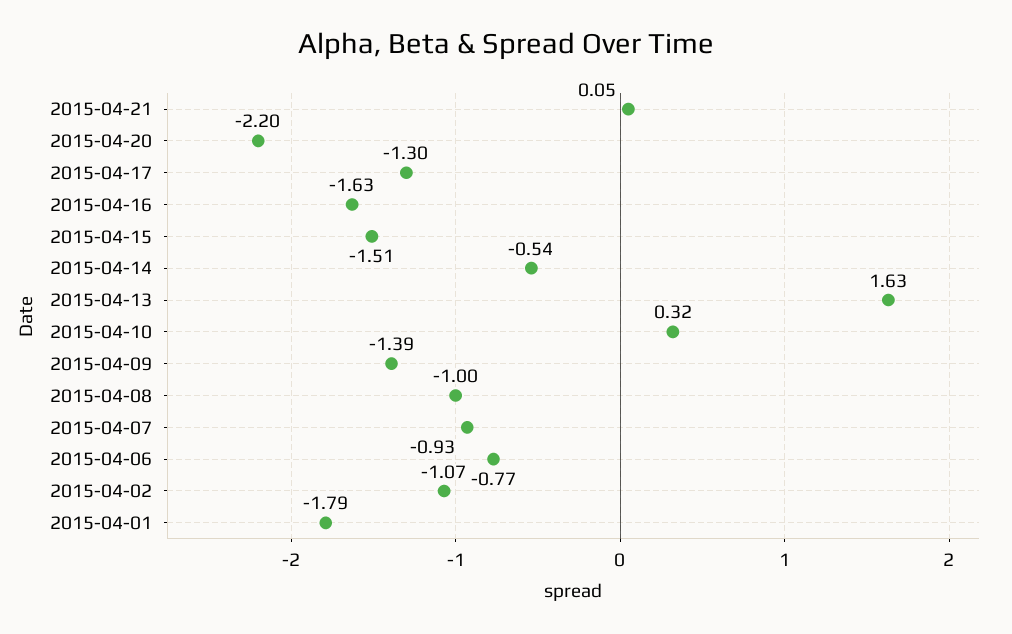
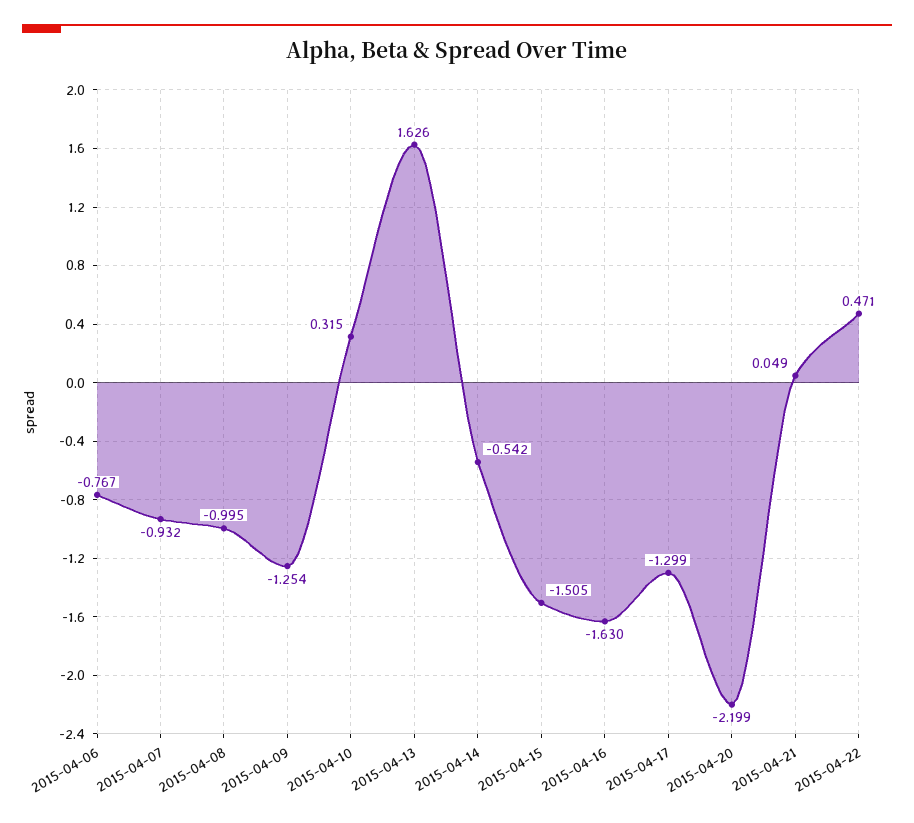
2015-04-09: -1.39 -> -1.254
2015-04-02: -1.07 -> none
2015-04-01: -1.79 -> none
2015-04-22: none -> 0.471

